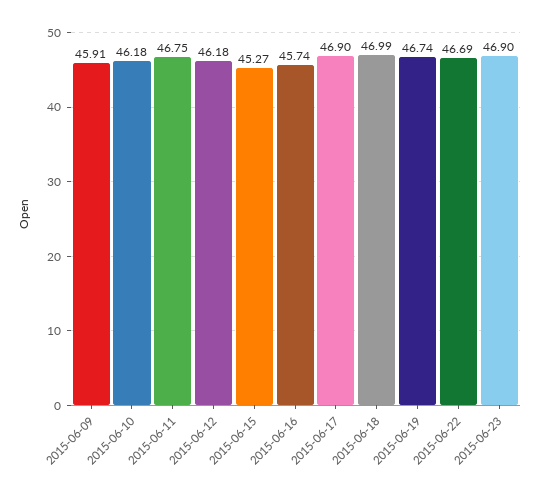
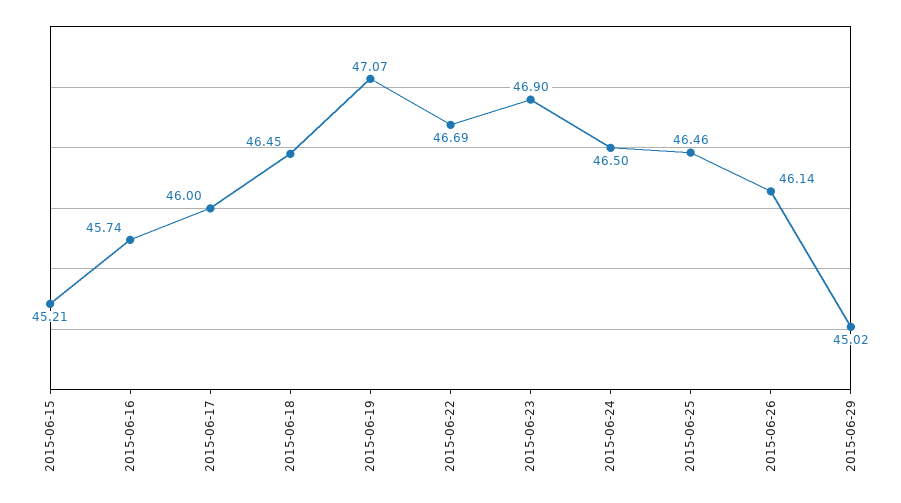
2015-06-09: 45.91 -> none
2015-06-10: 46.18 -> none
2015-06-11: 46.75 -> none
2015-06-12: 46.18 -> none
2015-06-15: 45.27 -> 45.21
2015-06-17: 46.9 -> 46
2015-06-18: 46.99 -> 46.45
2015-06-19: 46.74 -> 47.07
2015-06-24: none -> 46.5
2015-06-25: none -> 46.46
2015-06-26: none -> 46.14
2015-06-29: none -> 45.02

